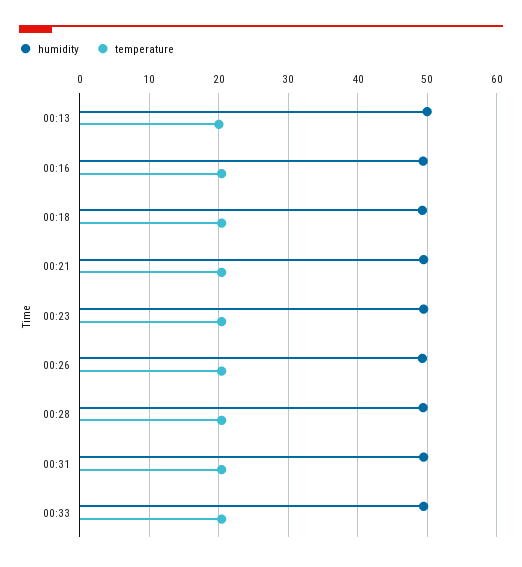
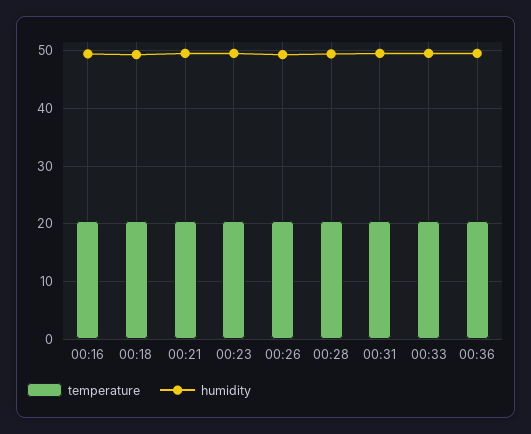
humidity, 00:13: 50 -> none
temperature, 00:13: 20 -> none
temperature, 00:36: none -> 20
humidity, 00:36: none -> 50

